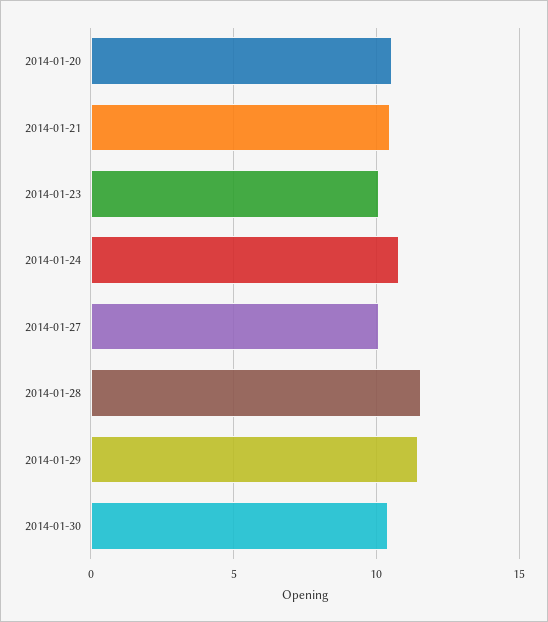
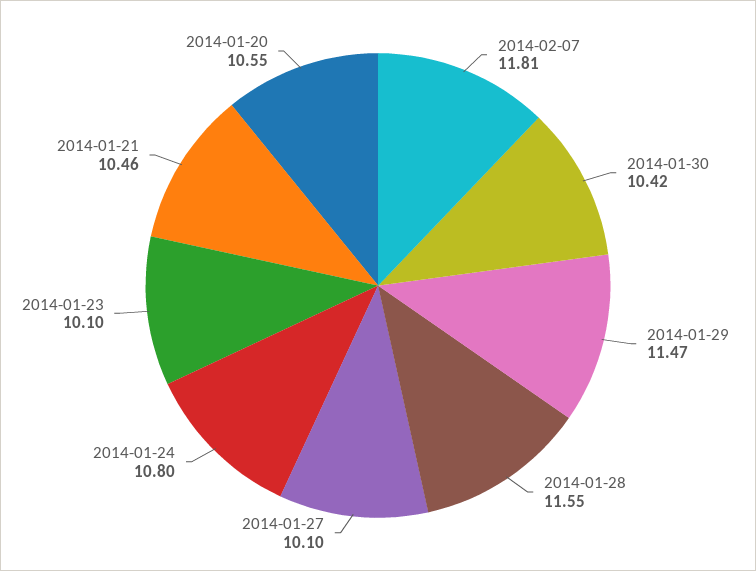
2014-02-07: none -> 11.81

